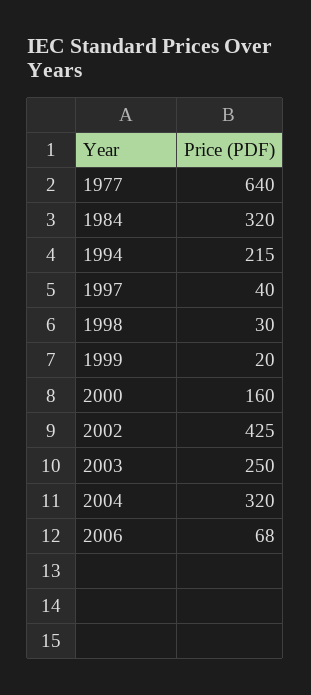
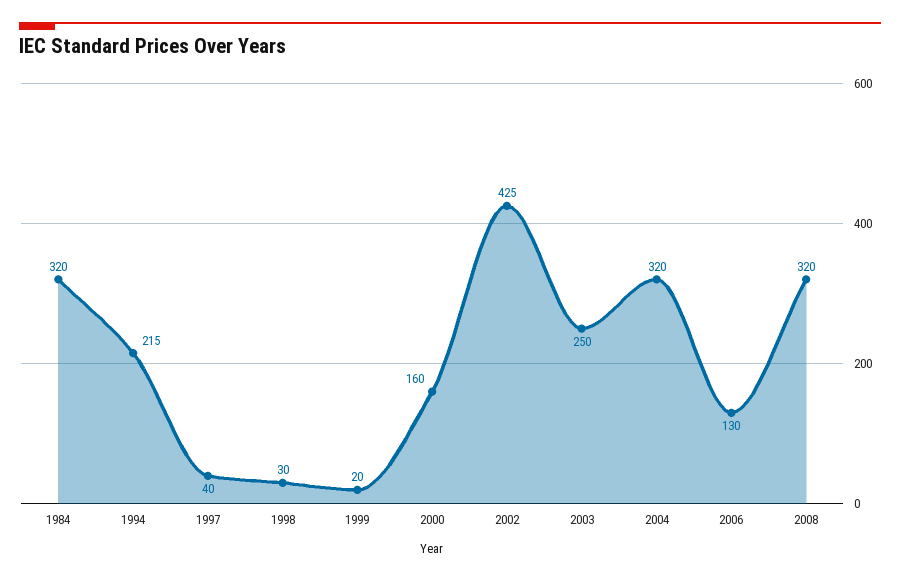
1977: 640 -> none
2006: 68 -> 130
2008: none -> 320

